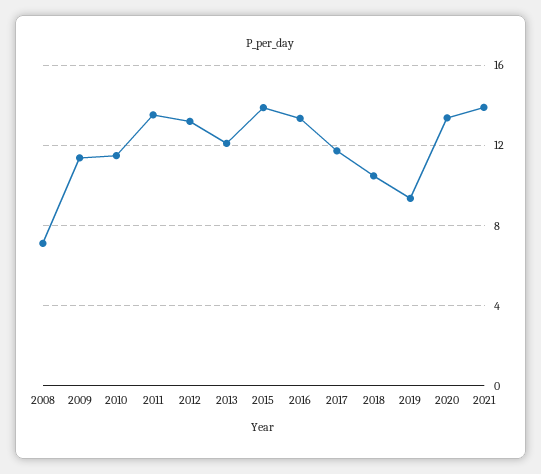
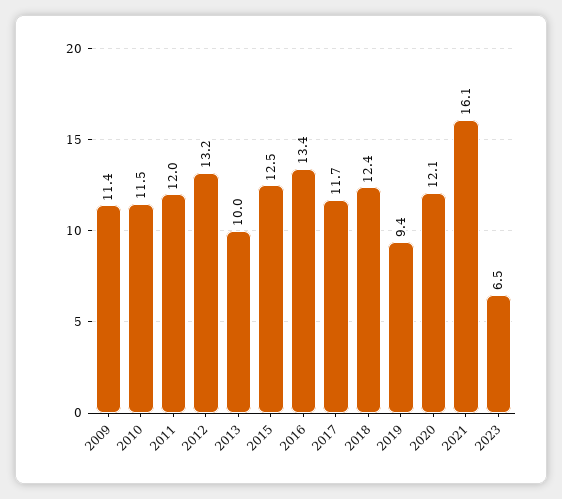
2008: 7 -> none
2011: 13.5 -> 12
2013: 12 -> 10
2015: 14 -> 12.5
2018: 10.5 -> 12.4
2020: 13.5 -> 12.1
2021: 14 -> 16.1
2023: none -> 6.5

